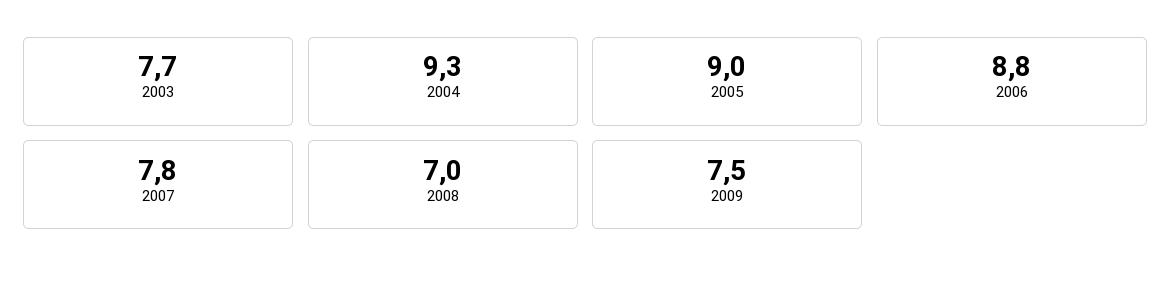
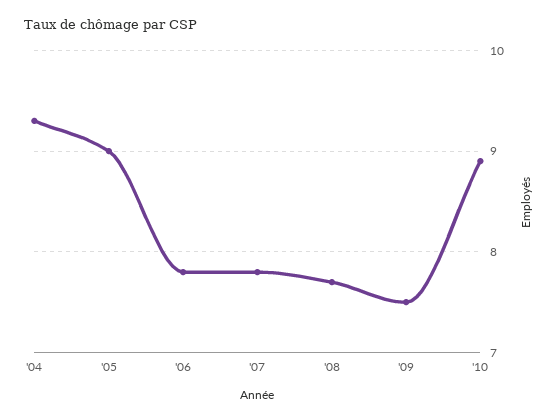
2003: 7.7 -> none
2006: 8.8 -> 7.8
2008: 7 -> 7.7
'10: none -> 8.9

